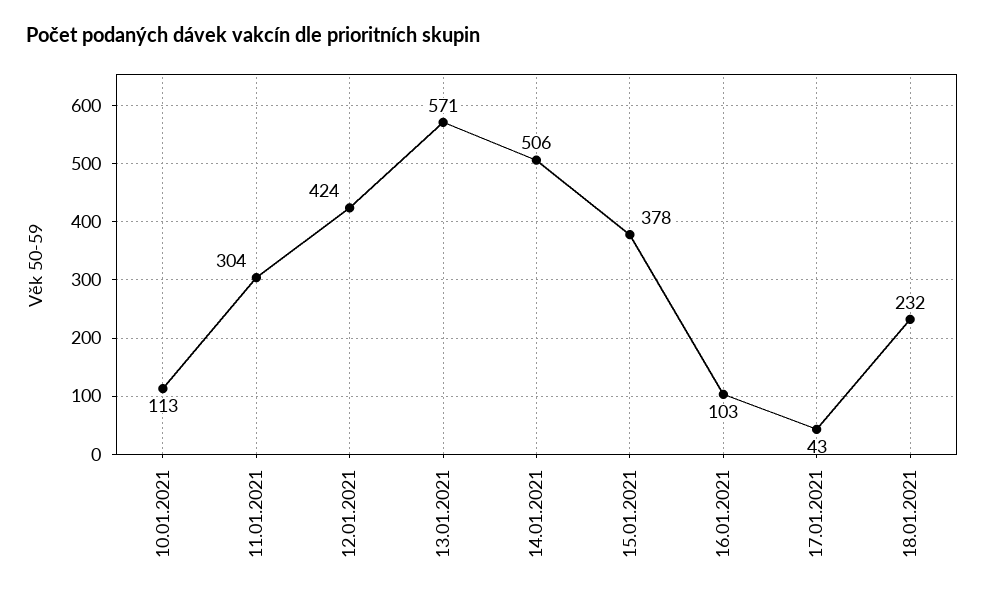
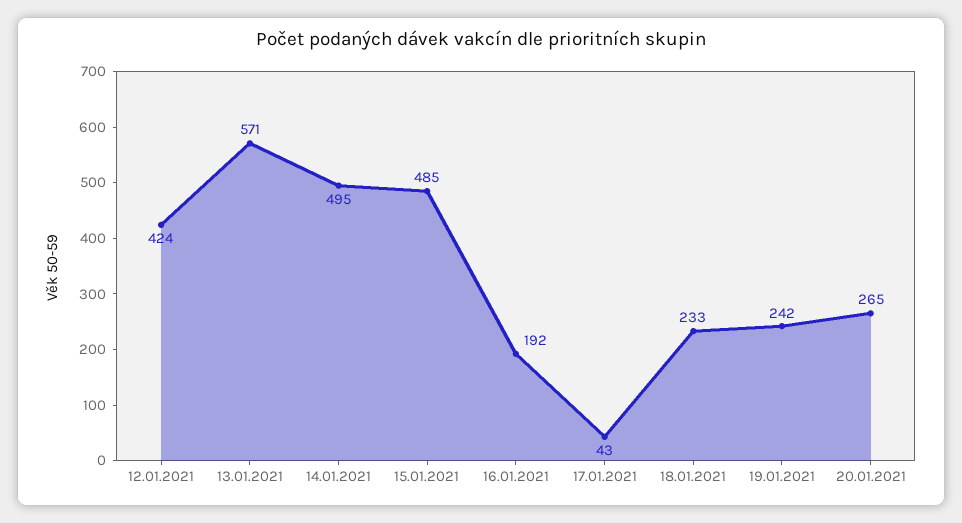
10.01.2021: 113 -> none
11.01.2021: 304 -> none
14.01.2021: 506 -> 495
15.01.2021: 378 -> 485
16.01.2021: 103 -> 192
18.01.2021: 232 -> 233
19.01.2021: none -> 242
20.01.2021: none -> 265

